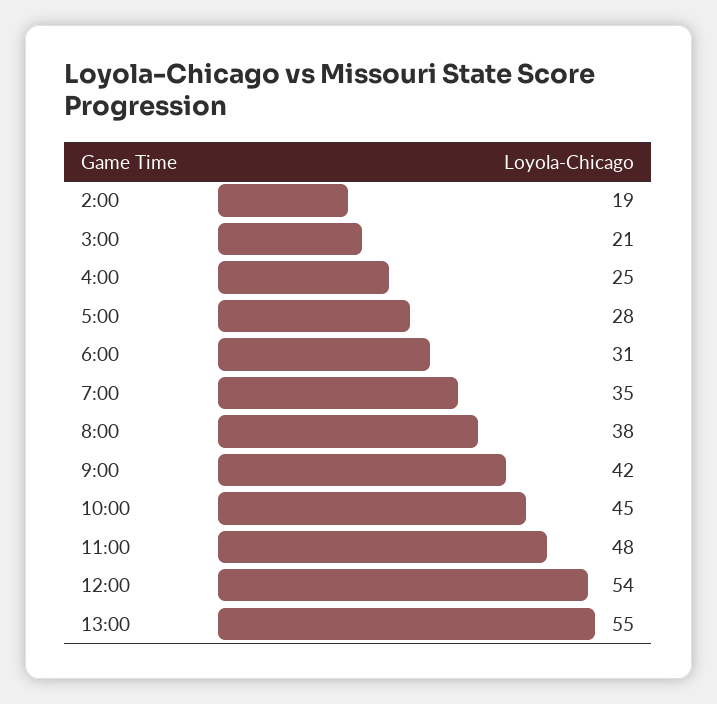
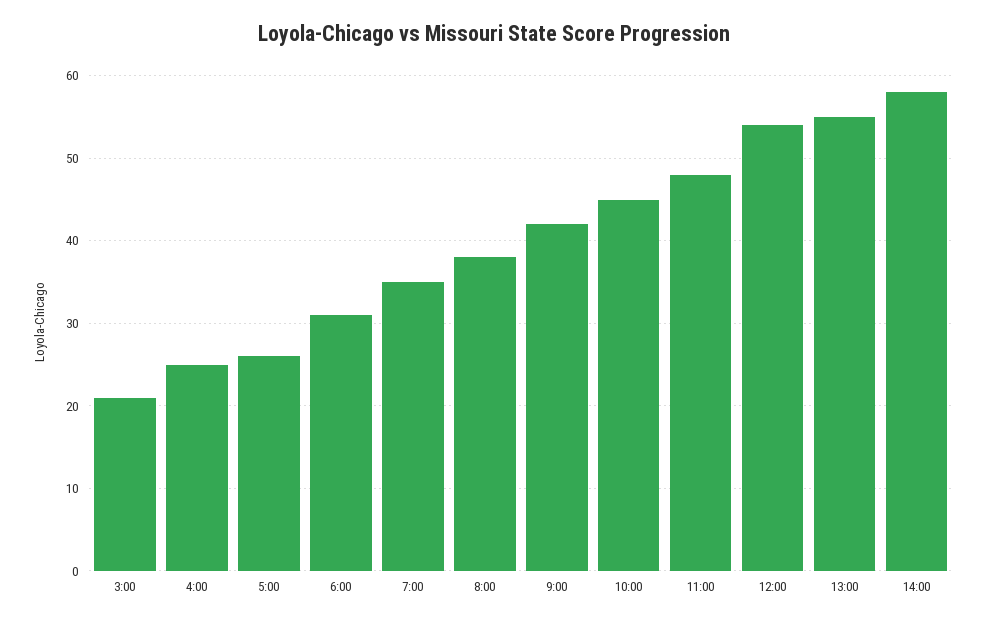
2:00: 19 -> none
5:00: 28 -> 26
14:00: none -> 58

